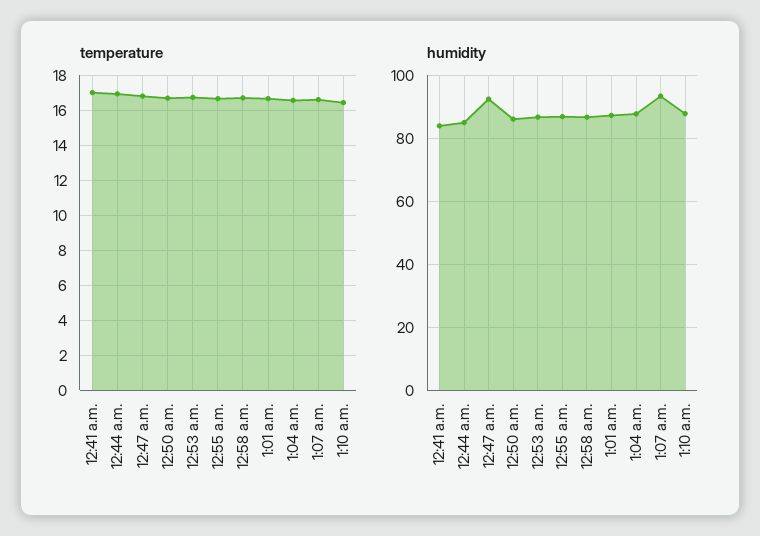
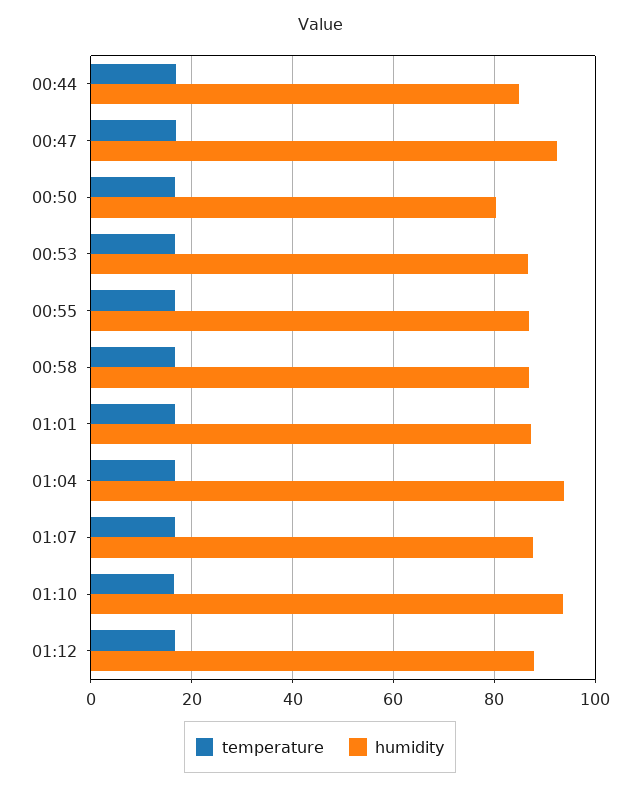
temperature, 12:41 a.m.: 17 -> none
humidity, 12:41 a.m.: 84 -> none
humidity, 12:50 a.m.: 86 -> 80
humidity, 1:04 a.m.: 88 -> 94
humidity, 1:07 a.m.: 94 -> 88
humidity, 1:10 a.m.: 88 -> 94
temperature, 01:12: none -> 16
humidity, 01:12: none -> 88

